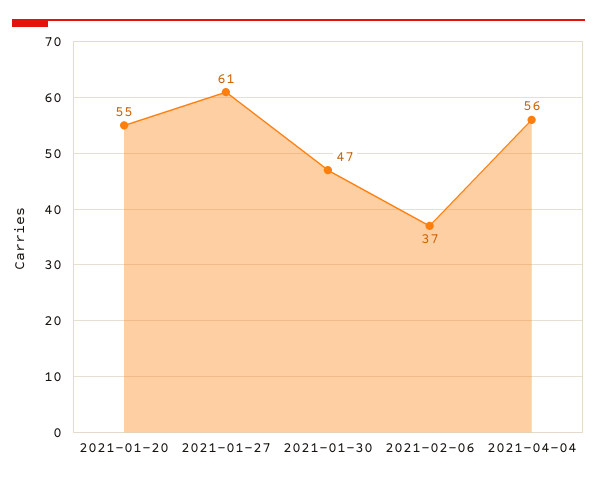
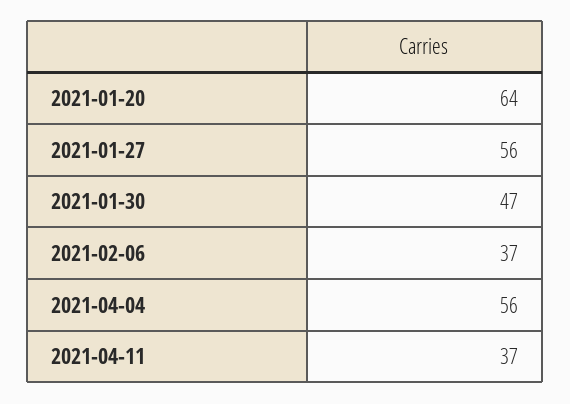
2021-01-20: 55 -> 64
2021-01-27: 61 -> 56
2021-04-11: none -> 37

